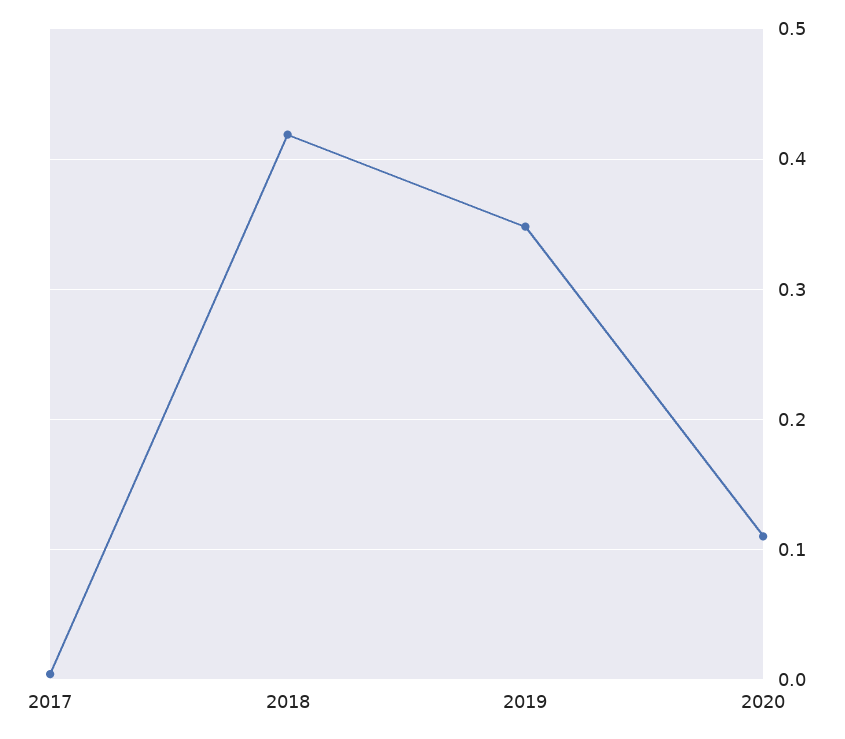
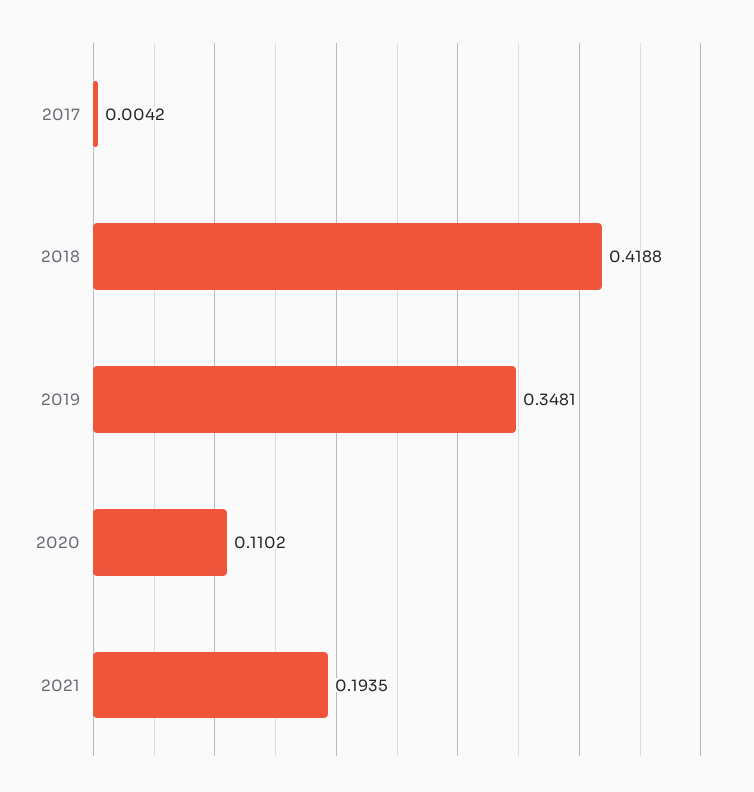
2021: none -> 0.1935

